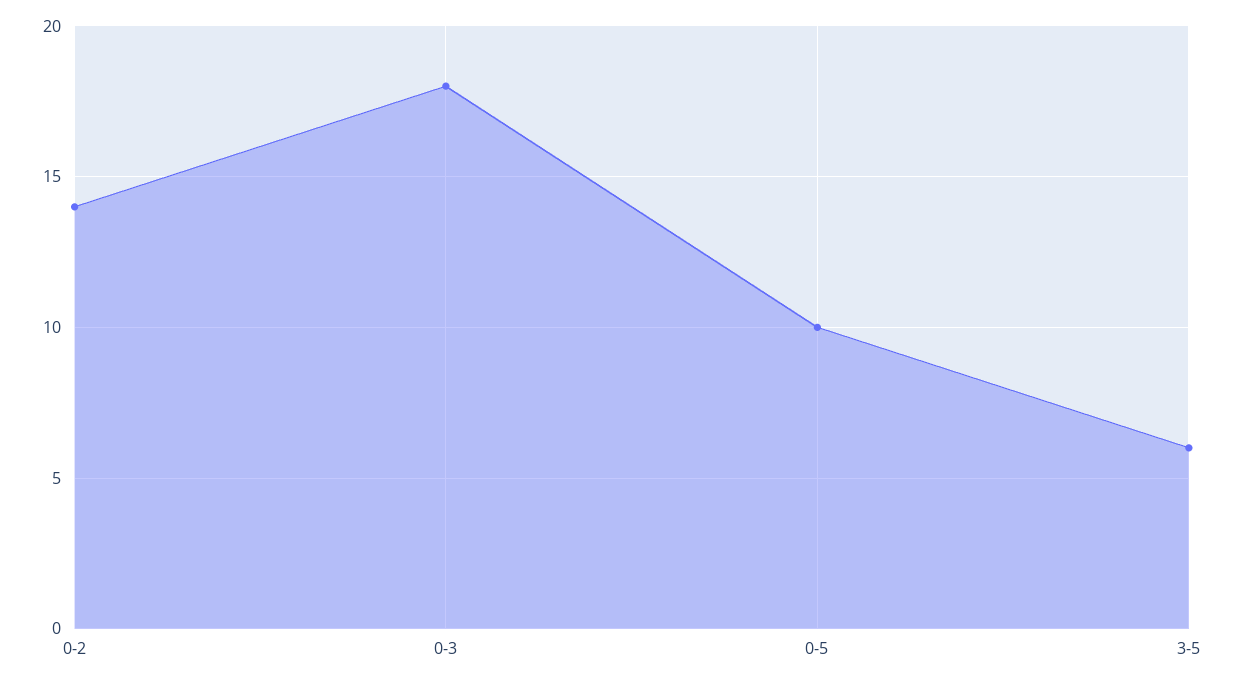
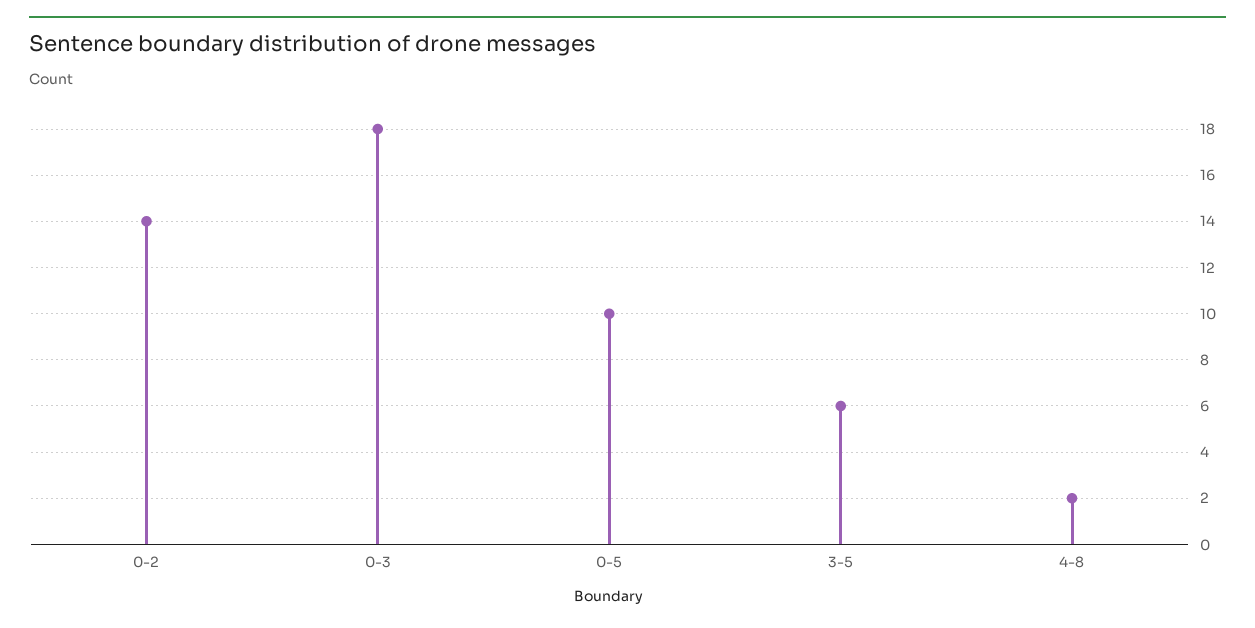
4-8: none -> 2

